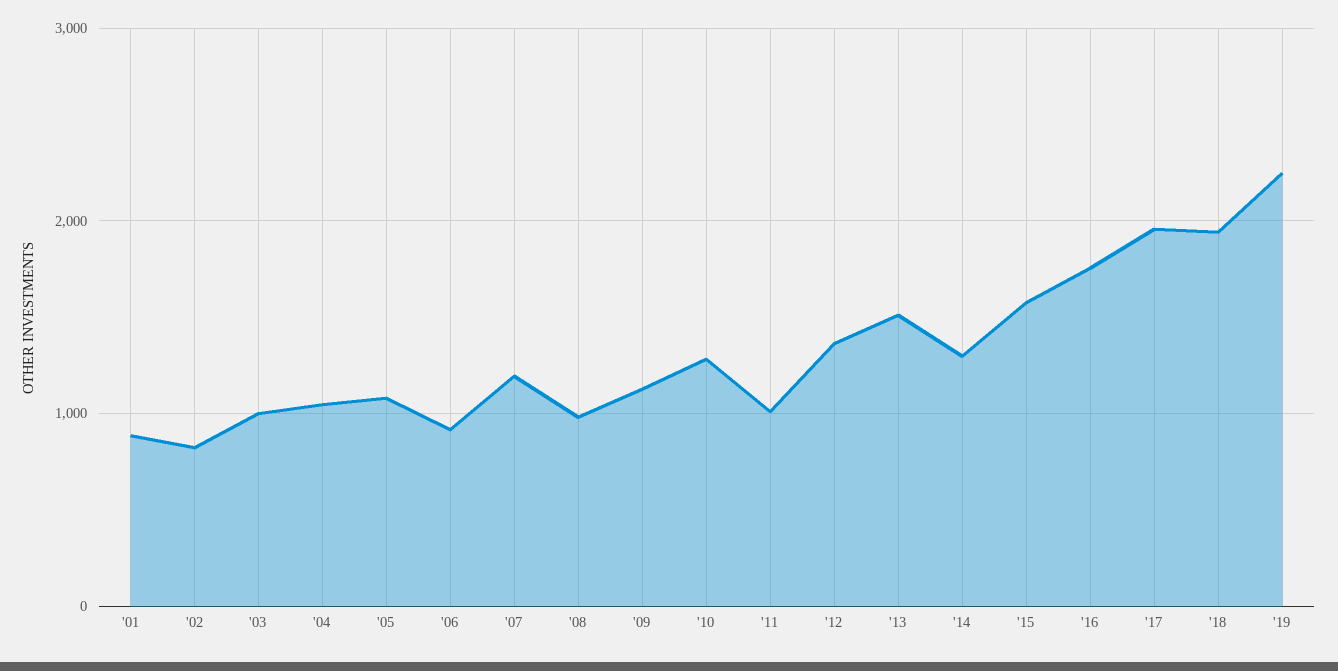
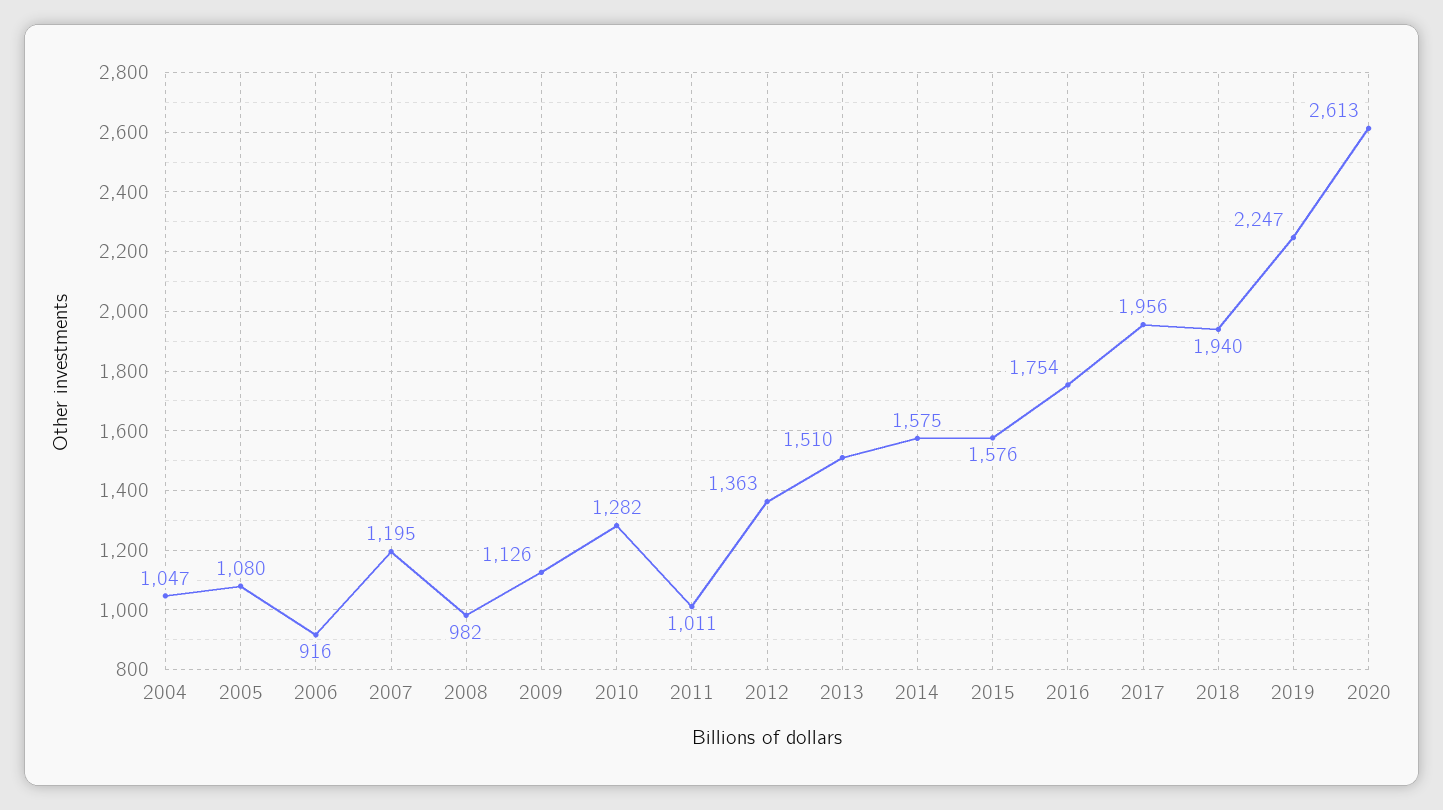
'01: 900 -> none
'02: 800 -> none
'03: 1000 -> none
'14: 1300 -> 1575
2020: none -> 2613

